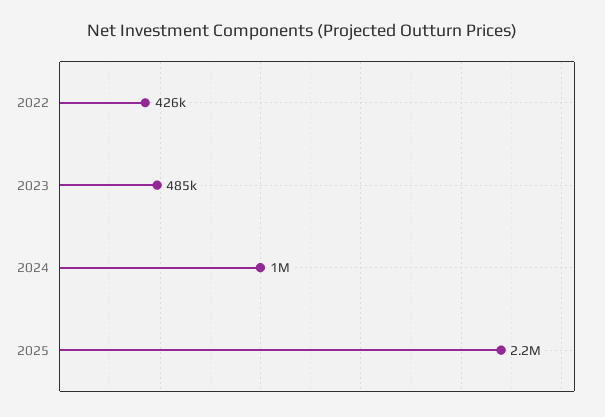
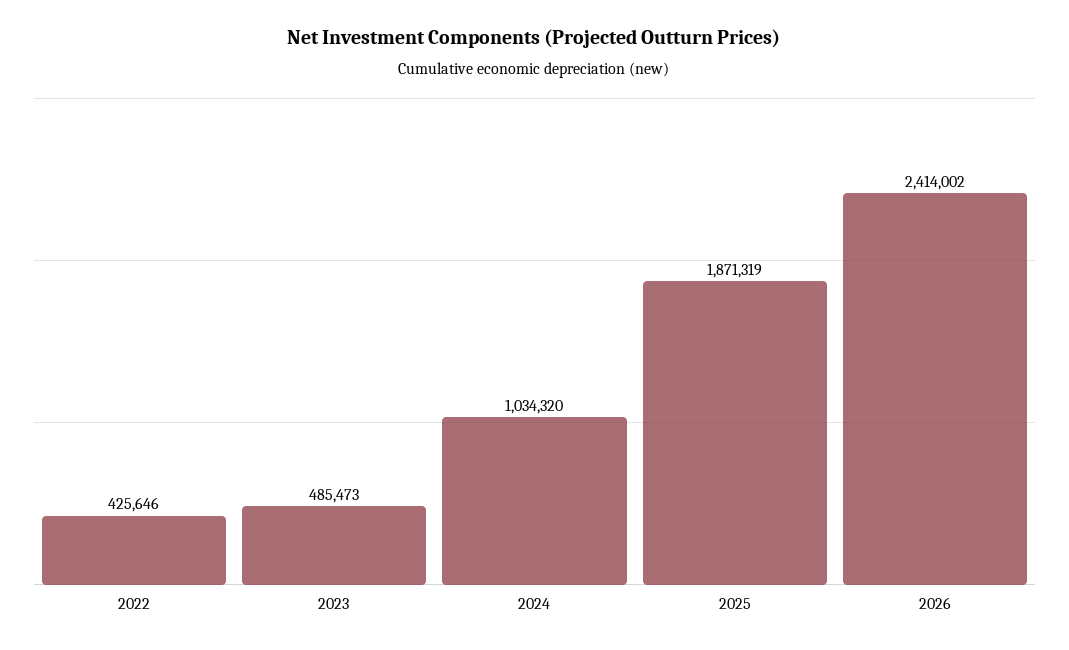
2025: 2200000 -> 1871319
2026: none -> 2414002

